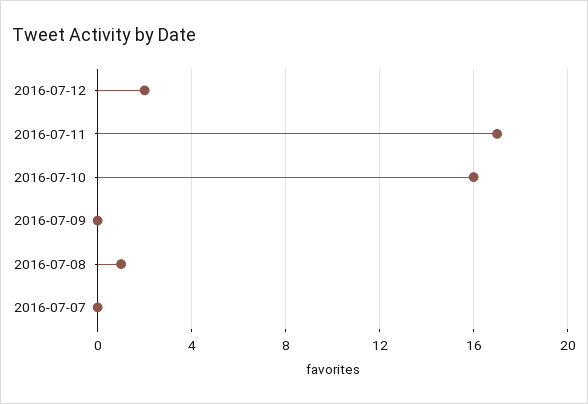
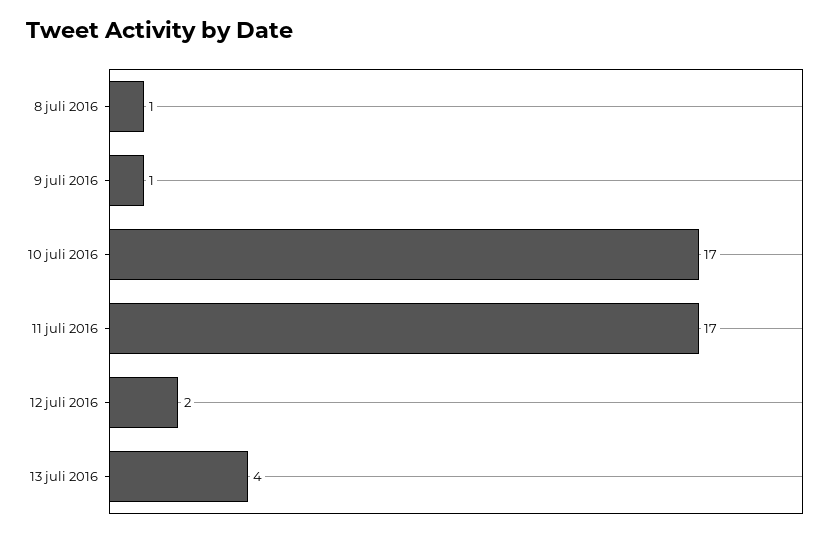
2016-07-10: 16 -> 17
2016-07-09: 0 -> 1
2016-07-07: 0 -> none
13 juli 2016: none -> 4

